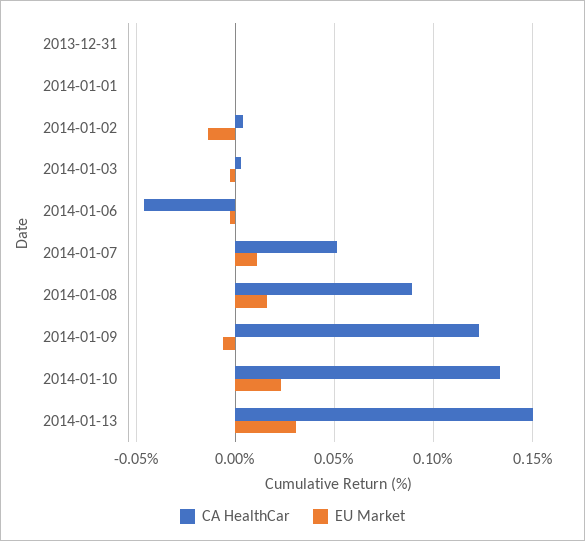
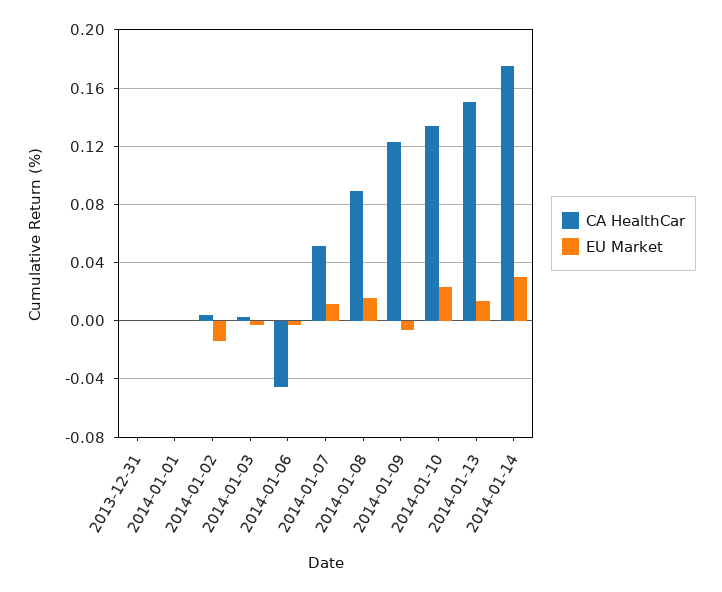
EU Market, 2014-01-13: 0.03 -> 0.015
CA HealthCar, 2014-01-14: none -> 0.175
EU Market, 2014-01-14: none -> 0.03

